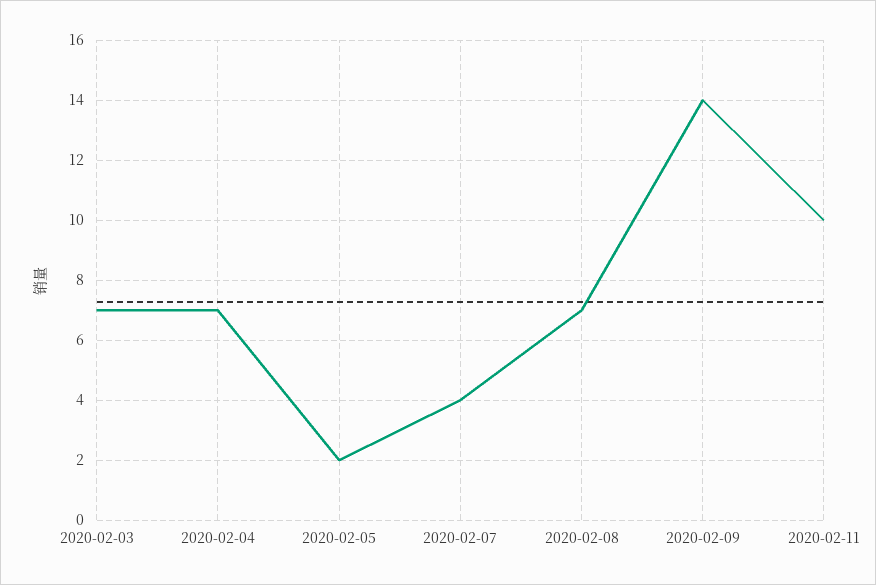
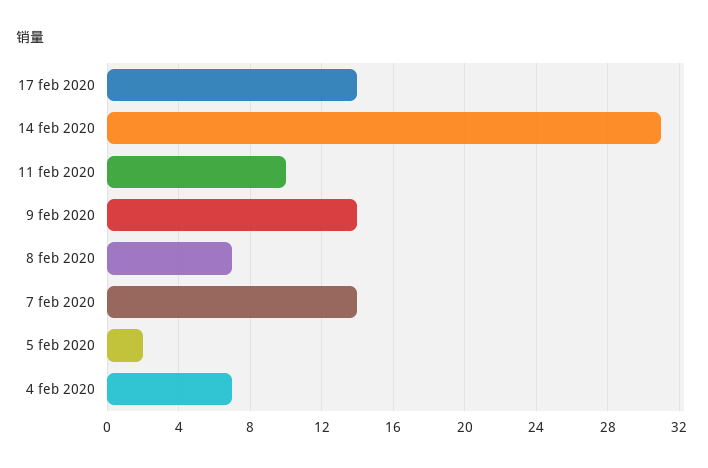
2020-02-03: 7 -> none
2020-02-07: 4 -> 14
17 feb 2020: none -> 14
14 feb 2020: none -> 31

